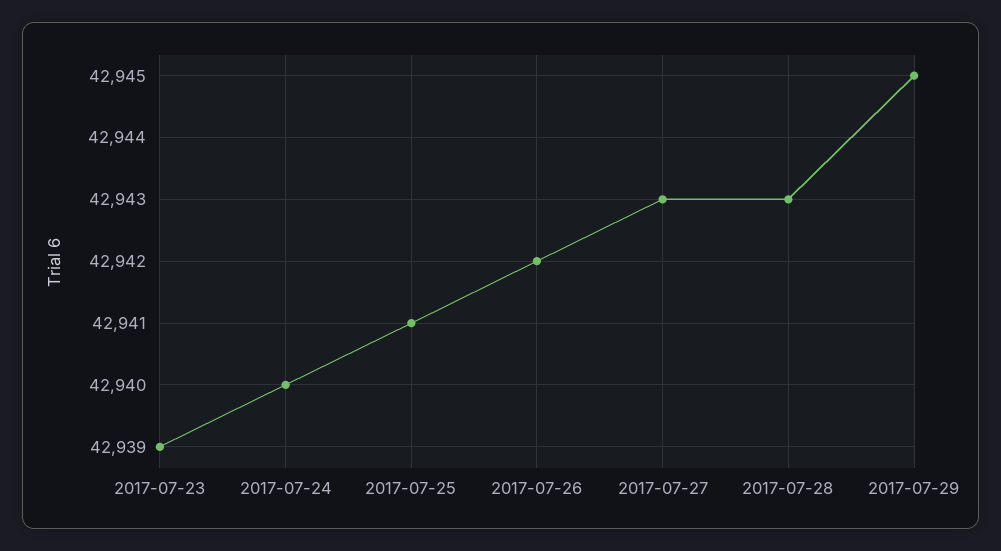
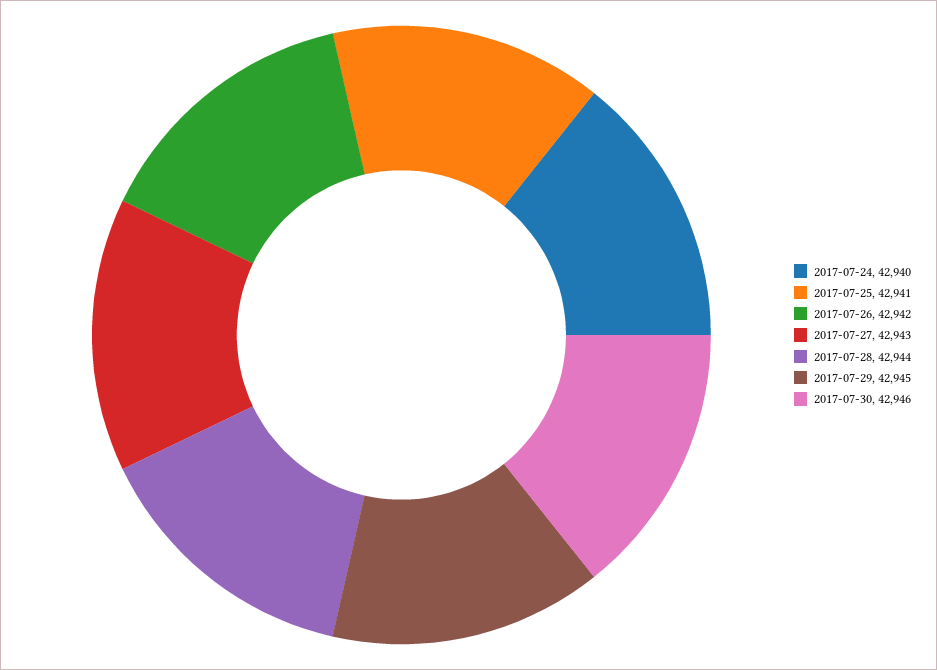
2017-07-23: 42939 -> none
2017-07-28: 42943 -> 42944
2017-07-30: none -> 42946

